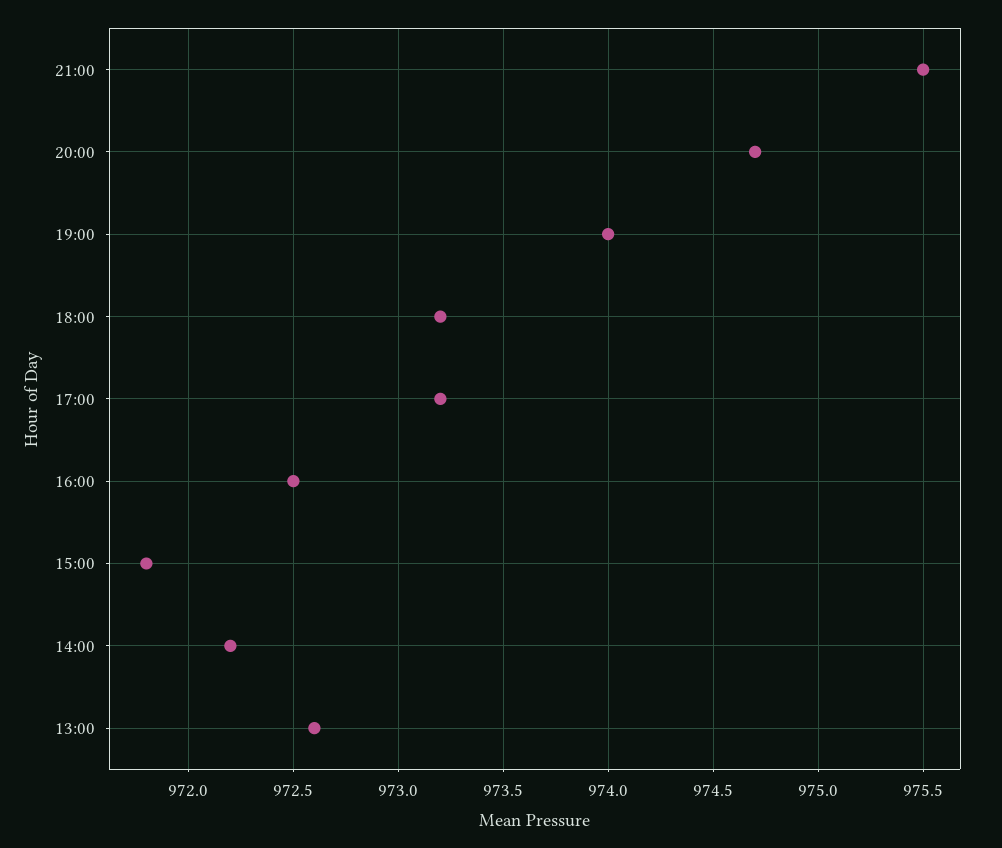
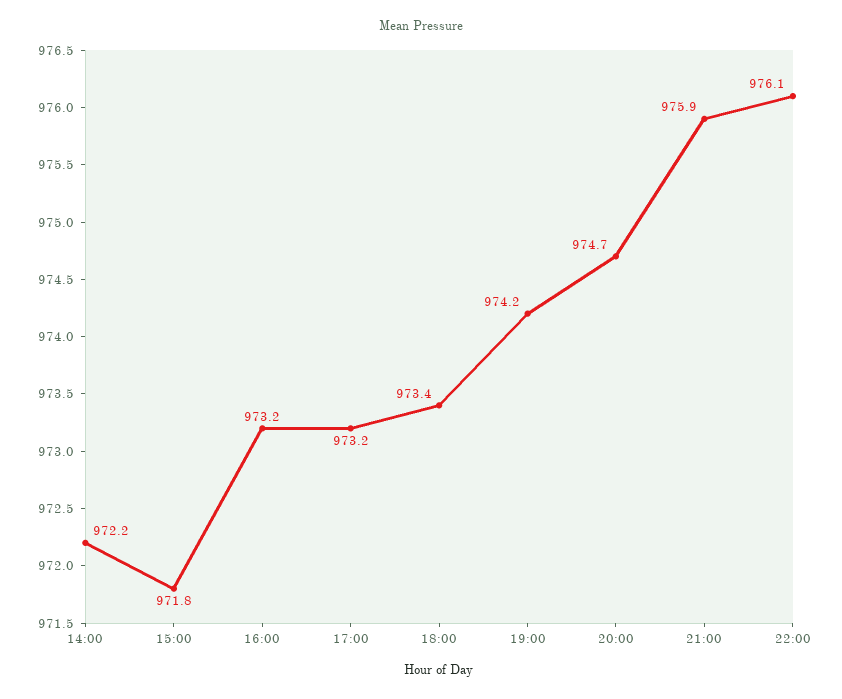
21:00: 975.5 -> 975.9
19:00: 974 -> 974.2
18:00: 973.2 -> 973.4
16:00: 972.5 -> 973.2
13:00: 972.6 -> none
22:00: none -> 976.1

